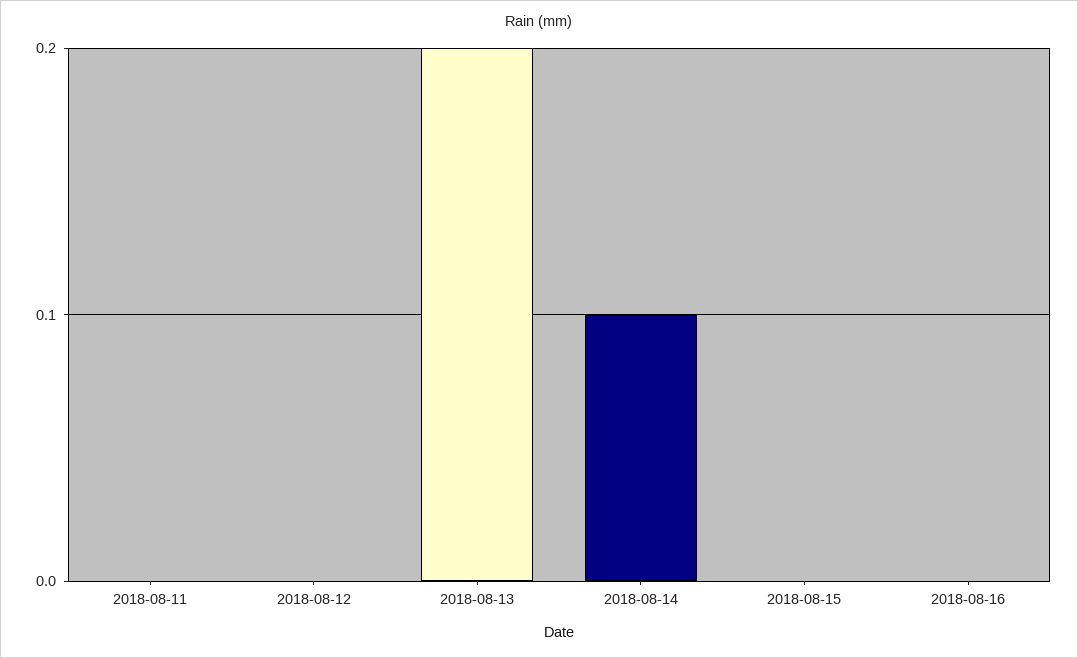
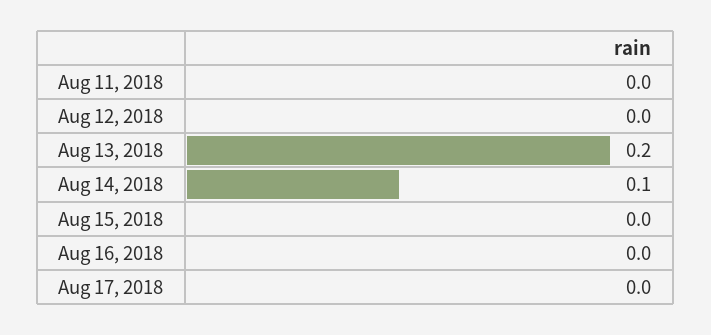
Aug 17, 2018: none -> 0

